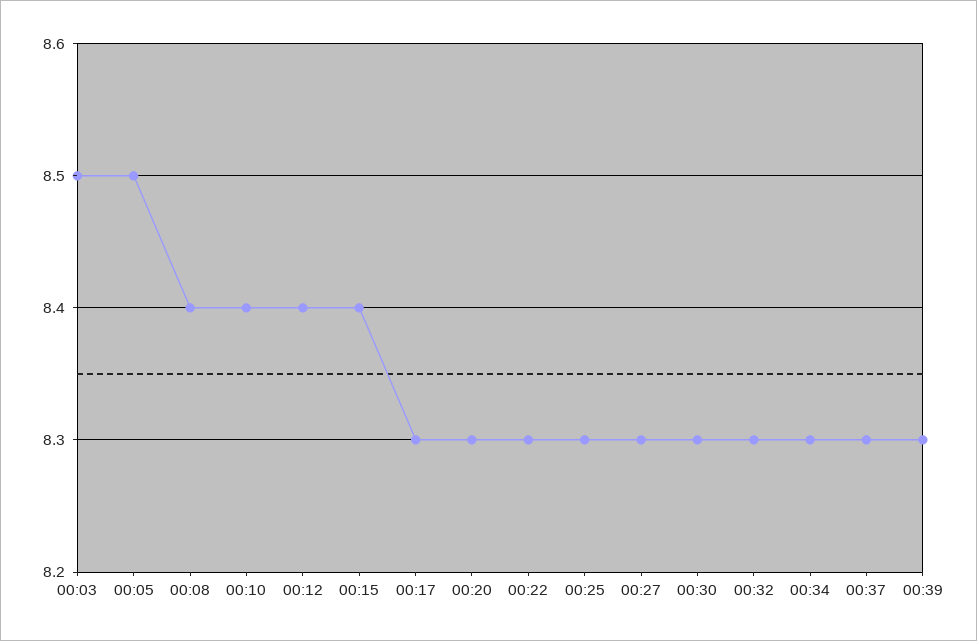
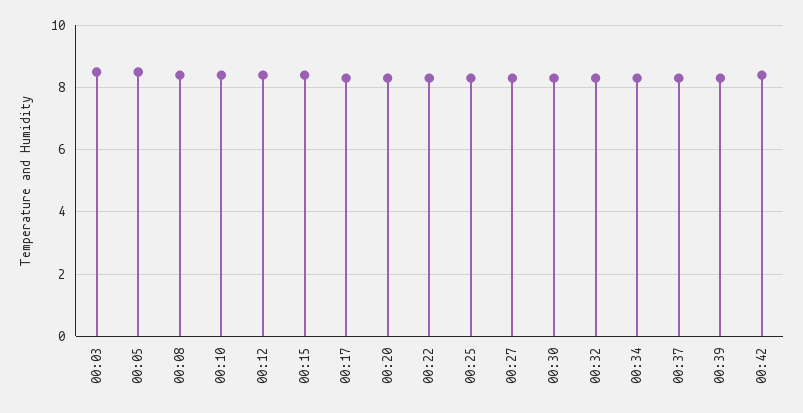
00:42: none -> 8.5

